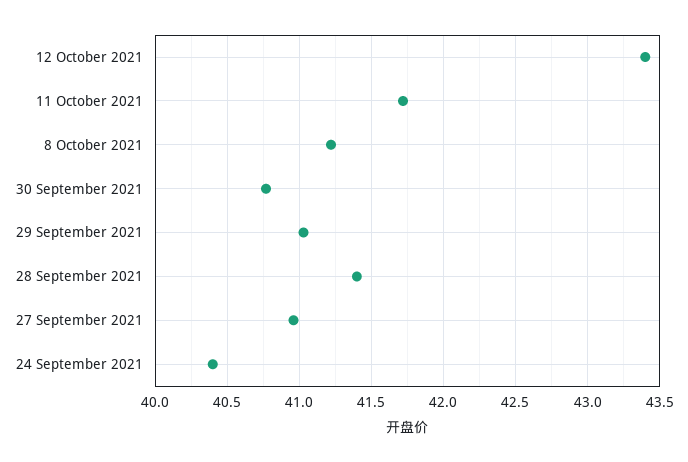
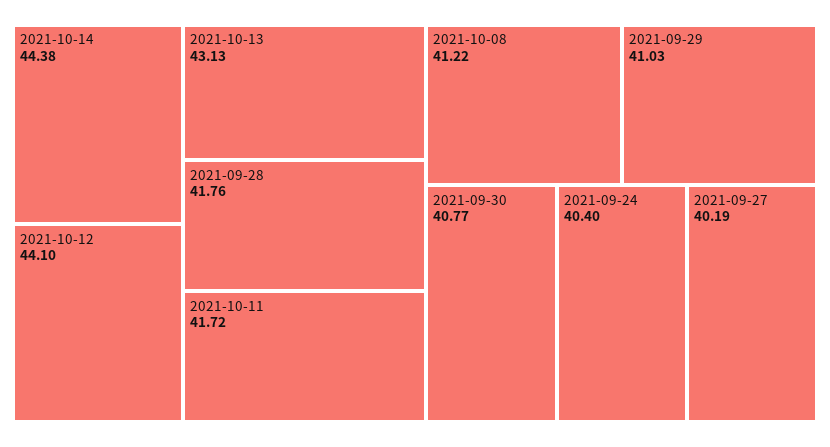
12 October 2021: 43.4 -> 44.1
28 September 2021: 41.4 -> 41.76
27 September 2021: 40.95 -> 40.19
2021-10-14: none -> 44.38
2021-10-13: none -> 43.13

